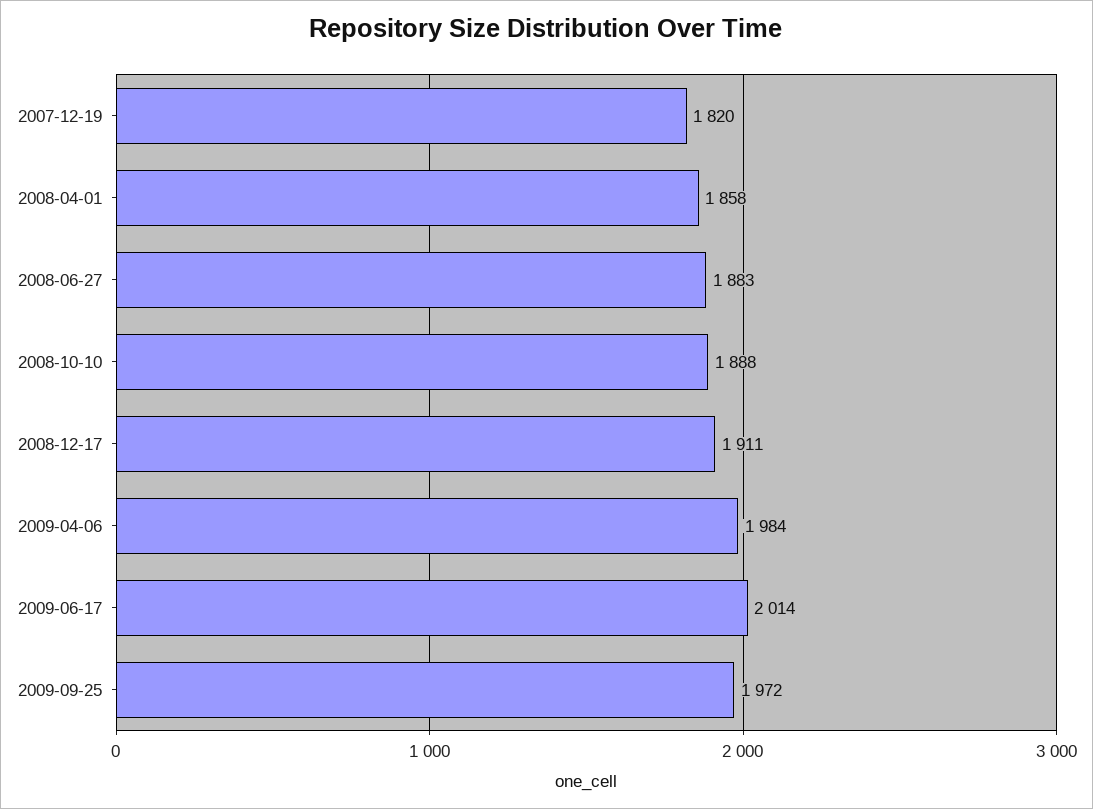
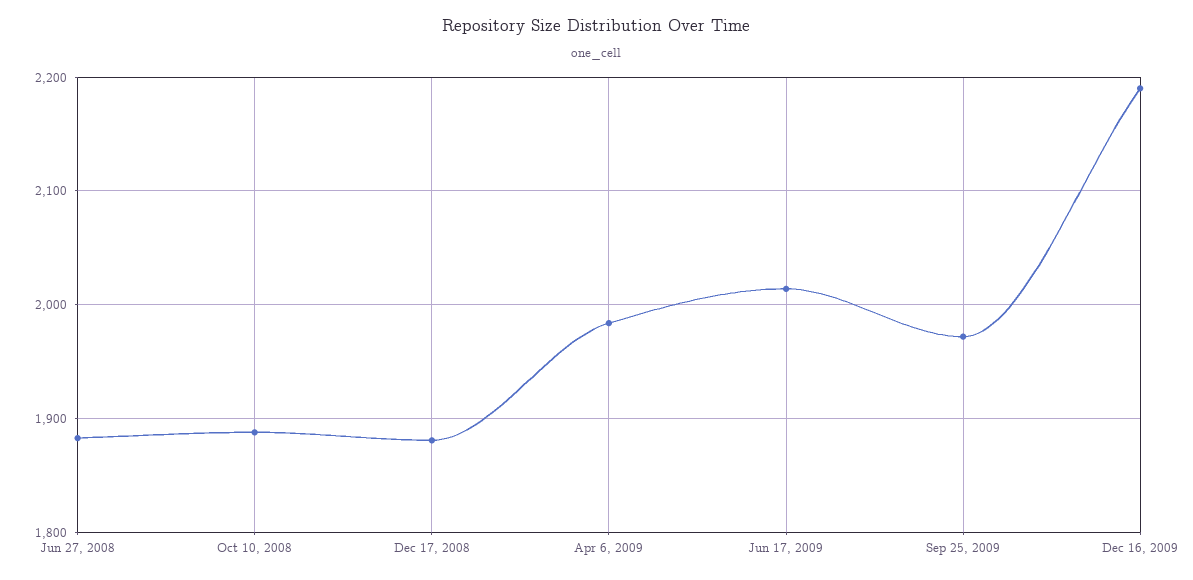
2007-12-19: 1820 -> none
2008-04-01: 1858 -> none
2008-12-17: 1911 -> 1880
Dec 16, 2009: none -> 2190

